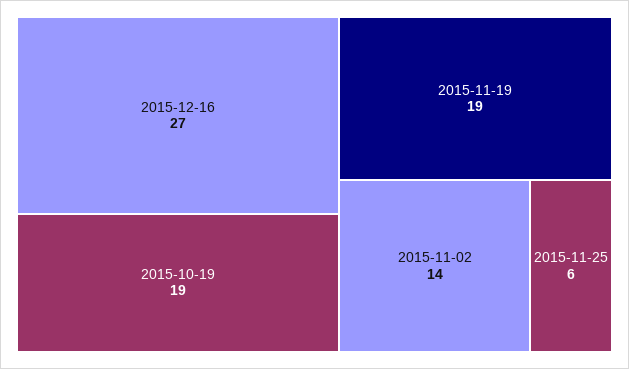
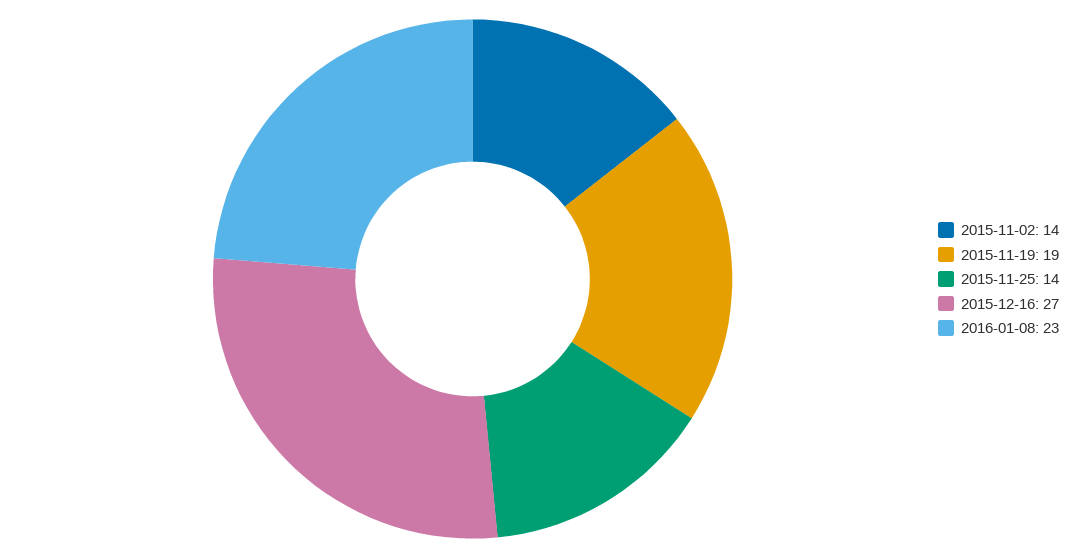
2015-10-19: 19 -> none
2015-11-25: 6 -> 14
2016-01-08: none -> 23

